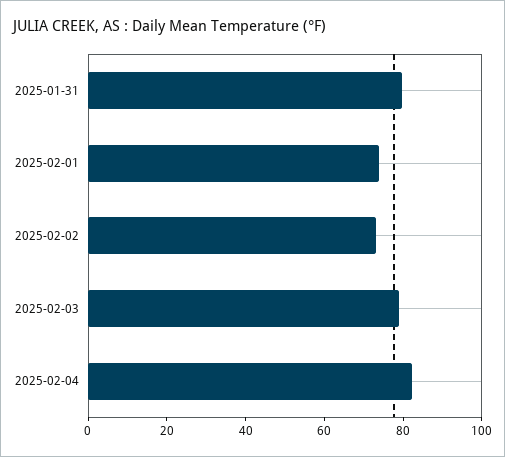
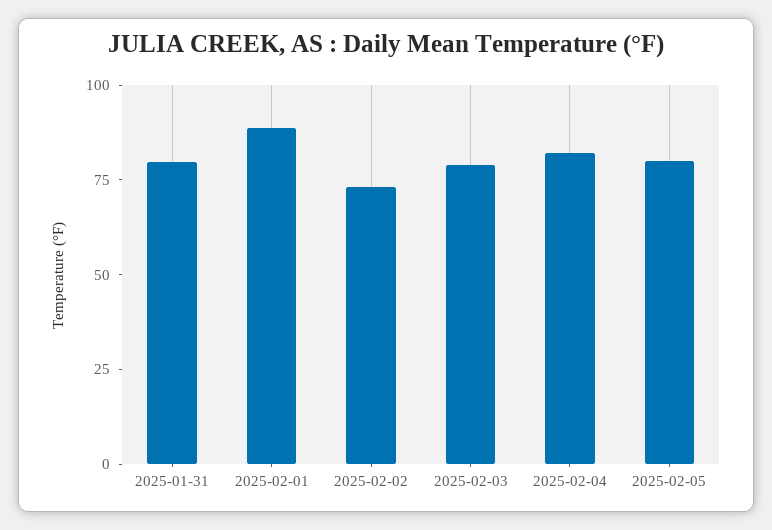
2025-02-01: 75 -> 90
2025-02-05: none -> 80

